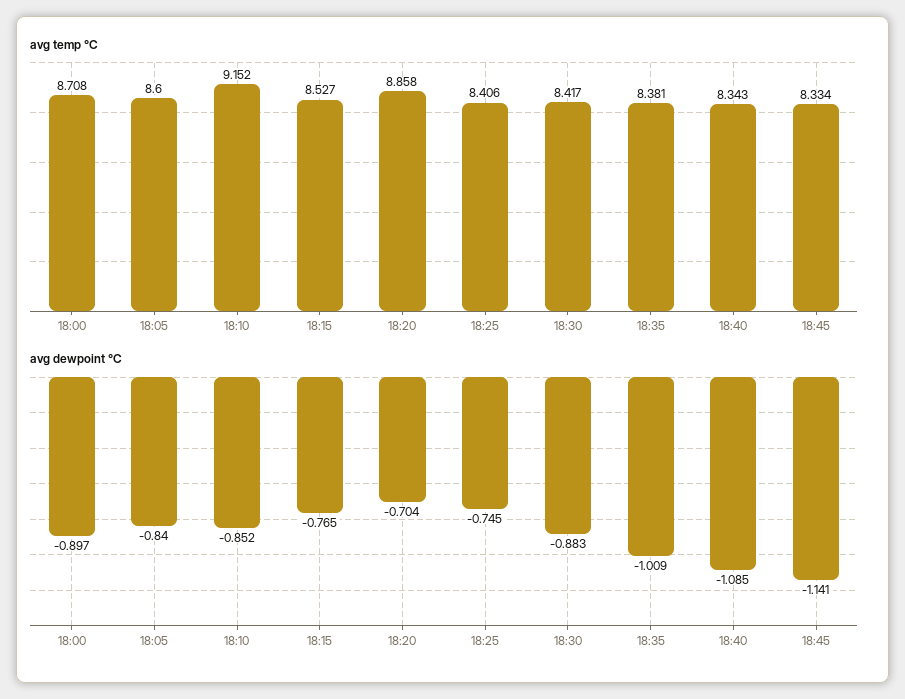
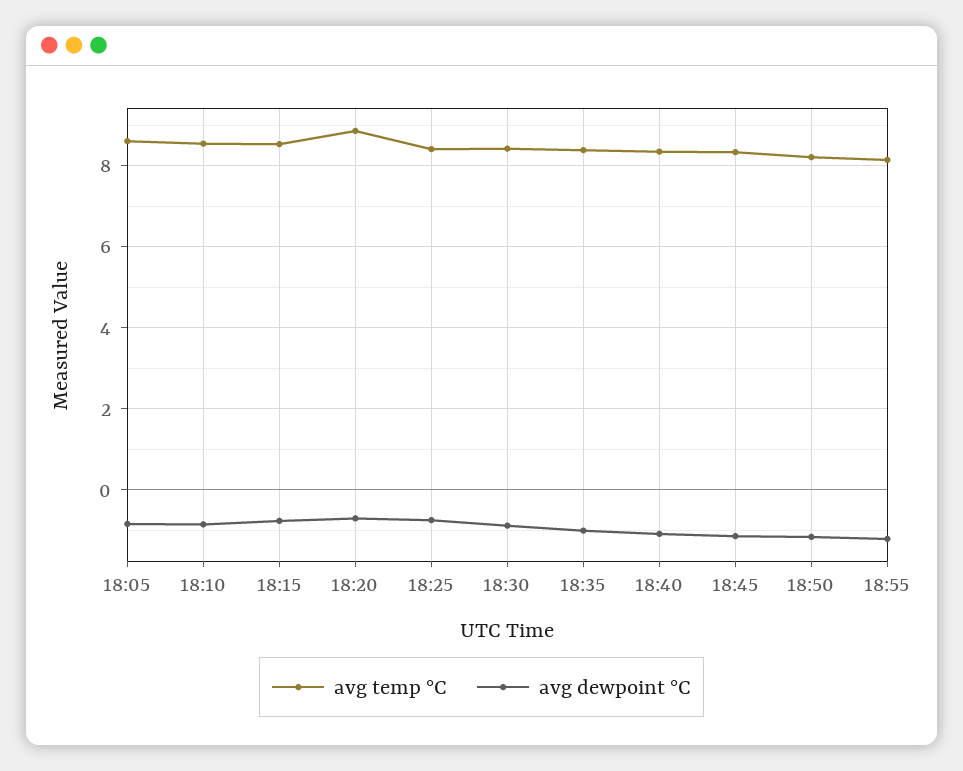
avg temp °C, 18:00: 8.708 -> none
avg temp °C, 18:10: 9.152 -> 8.6
avg dewpoint °C, 18:00: -0.897 -> none
avg temp °C, 18:50: none -> 8.2
avg dewpoint °C, 18:50: none -> -1.2
avg temp °C, 18:55: none -> 8.2
avg dewpoint °C, 18:55: none -> -1.2

